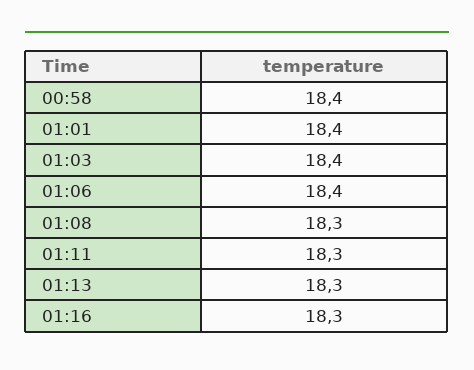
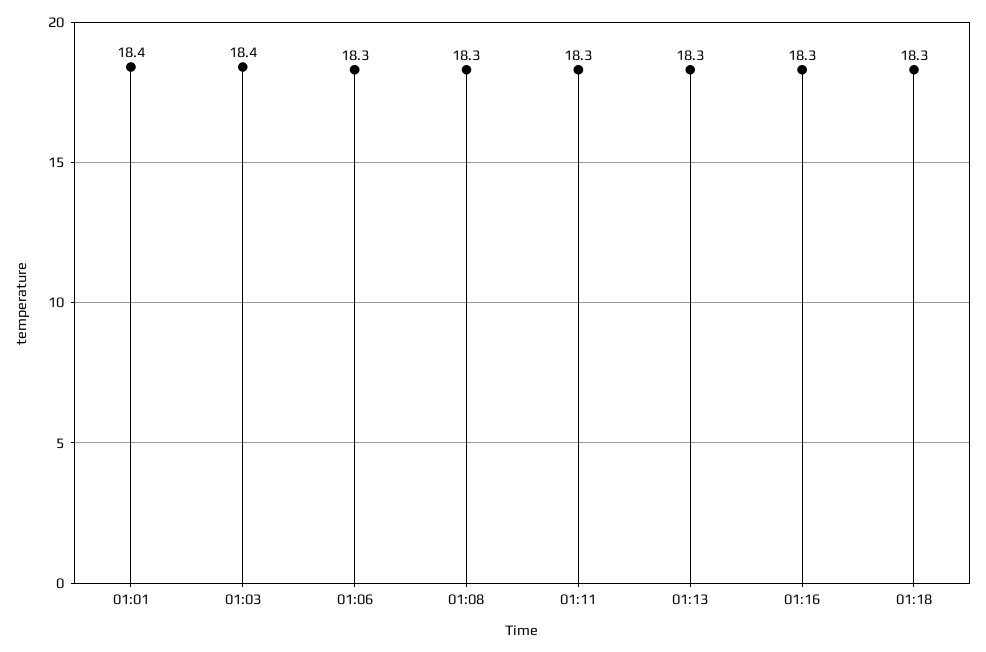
00:58: 18.4 -> none
01:06: 18.4 -> 18.3
01:18: none -> 18.3

